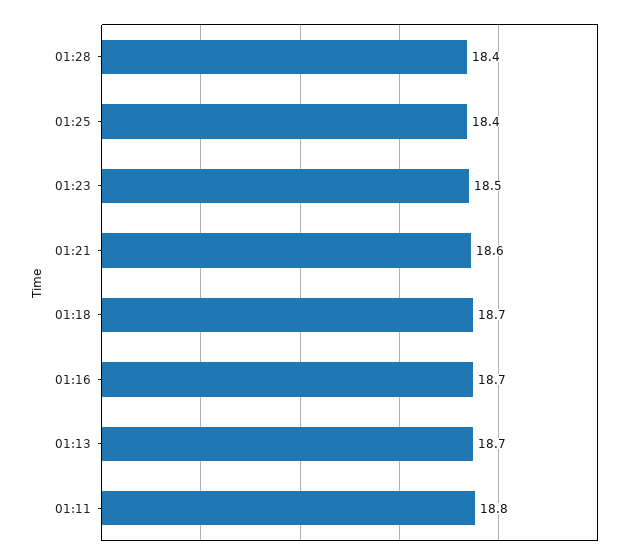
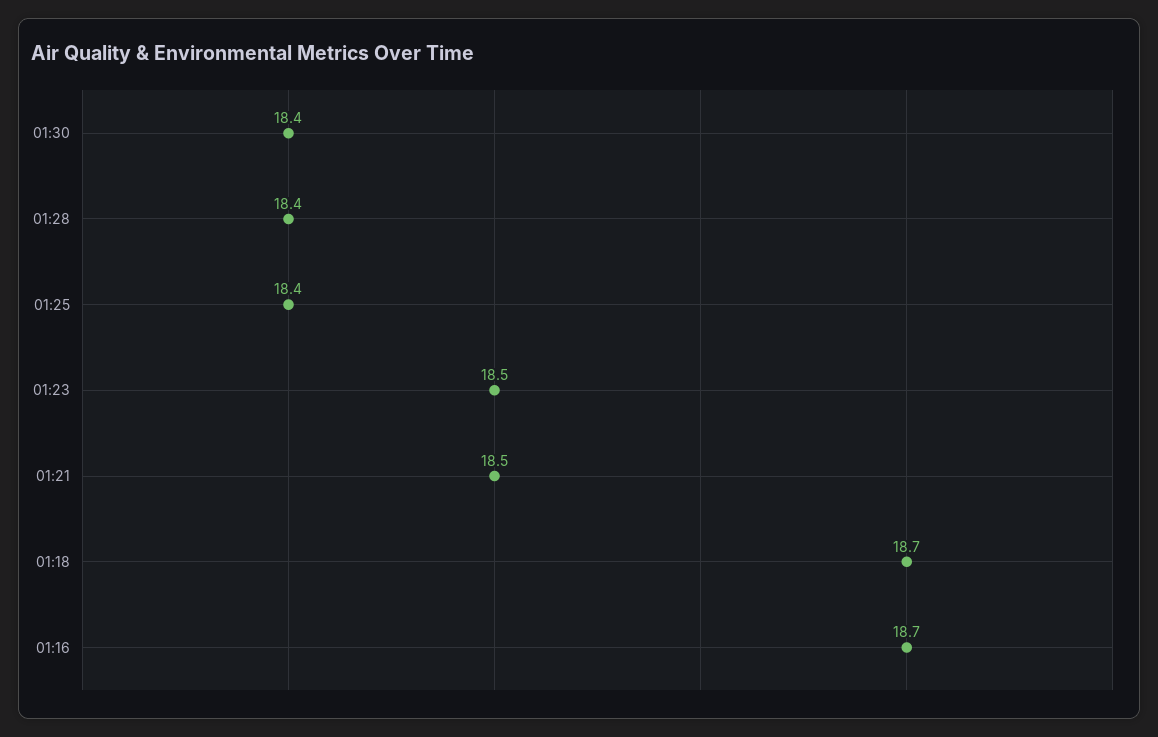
01:21: 18.6 -> 18.5
01:13: 18.7 -> none
01:11: 18.8 -> none
01:30: none -> 18.4

